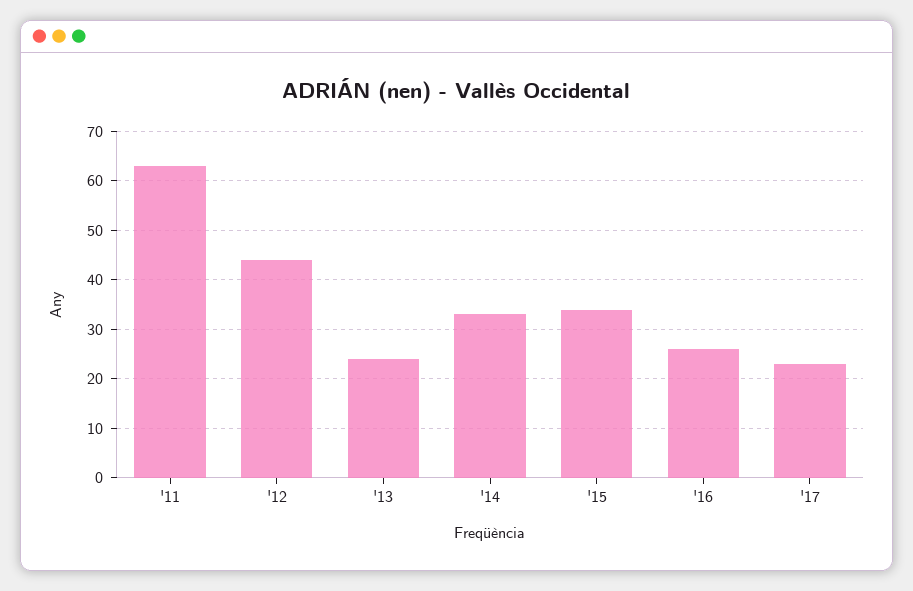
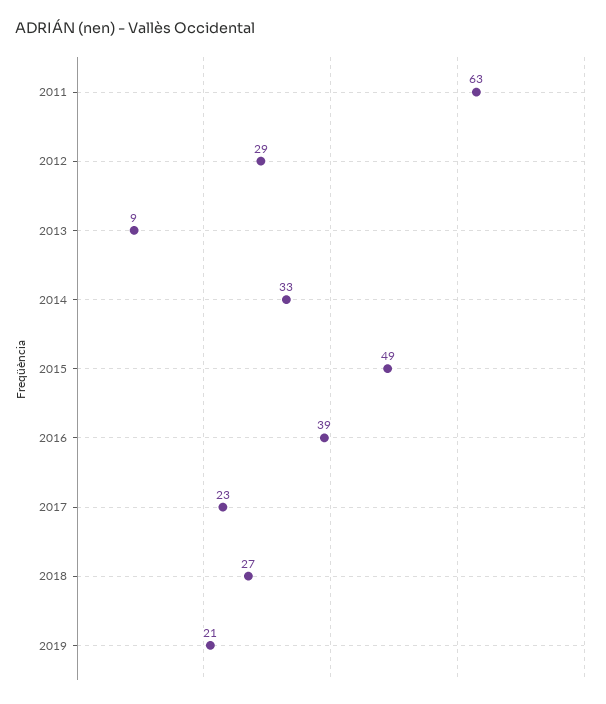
'12: 45 -> 29
'13: 25 -> 9
'15: 35 -> 49
'16: 25 -> 39
2018: none -> 27
2019: none -> 21

